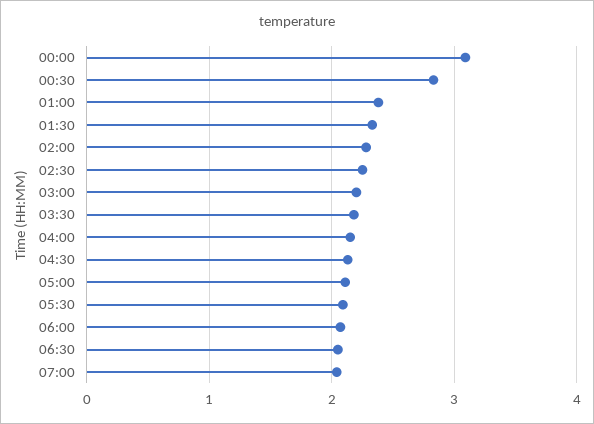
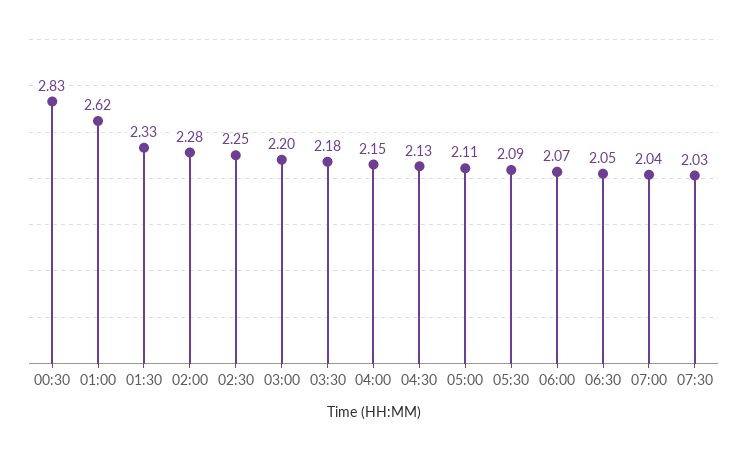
00:00: 3.1 -> none
01:00: 2.4 -> 2.62
07:30: none -> 2.03

